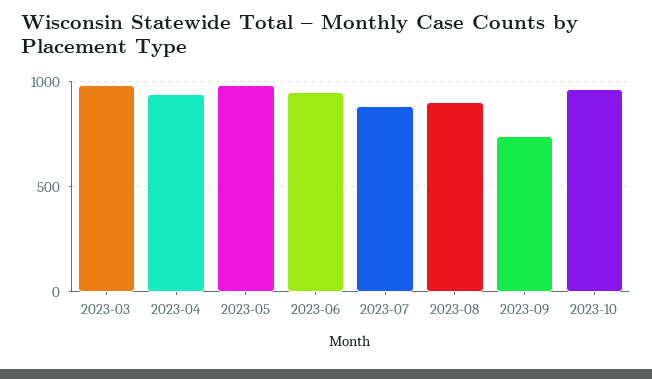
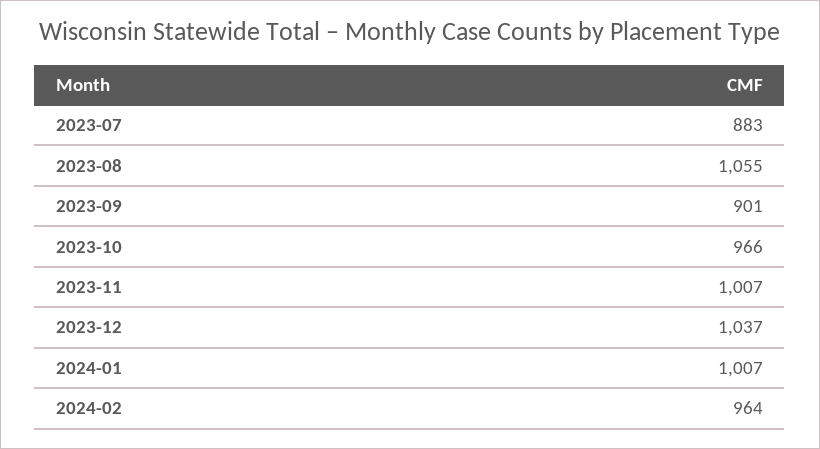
2023-03: 1000 -> none
2023-04: 950 -> none
2023-05: 1000 -> none
2023-06: 950 -> none
2023-08: 900 -> 1055
2023-09: 750 -> 901
2023-11: none -> 1007
2023-12: none -> 1037
2024-01: none -> 1007
2024-02: none -> 964

